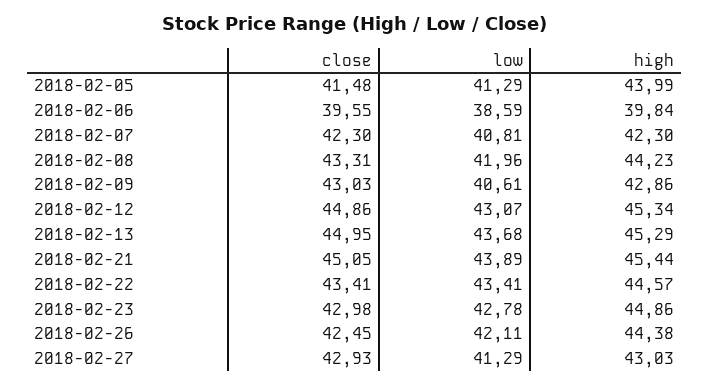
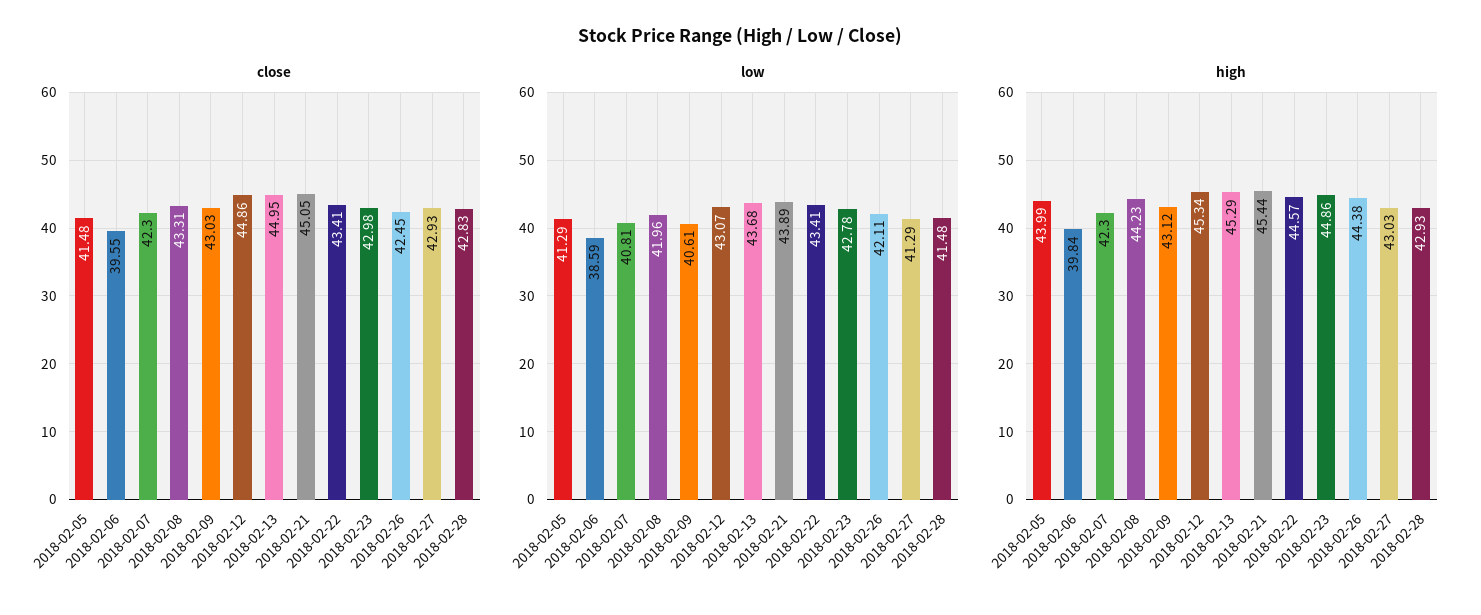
high, 2018-02-09: 42.86 -> 43.12
close, 2018-02-28: none -> 42.83
low, 2018-02-28: none -> 41.48
high, 2018-02-28: none -> 42.93

